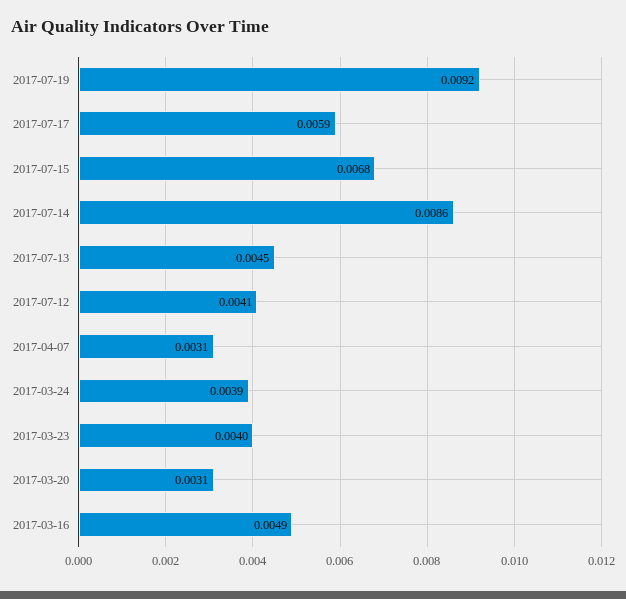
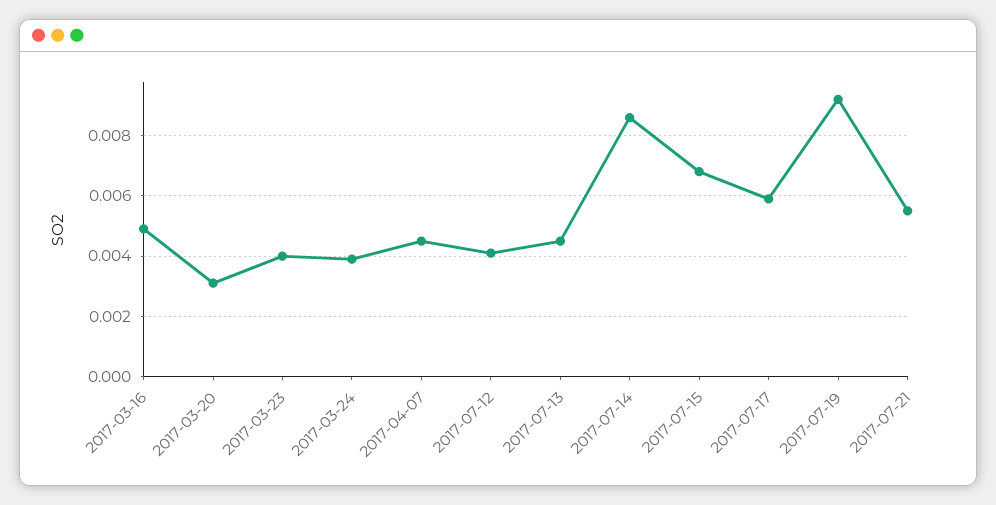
2017-04-07: 0.0031 -> 0.0045
2017-07-21: none -> 0.0055

